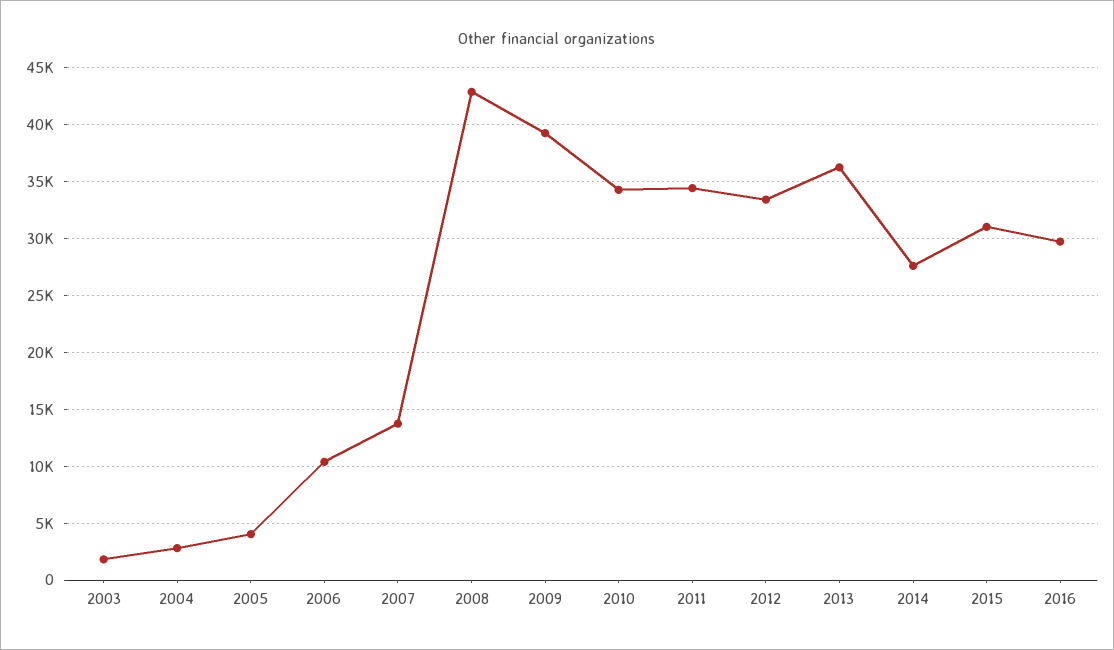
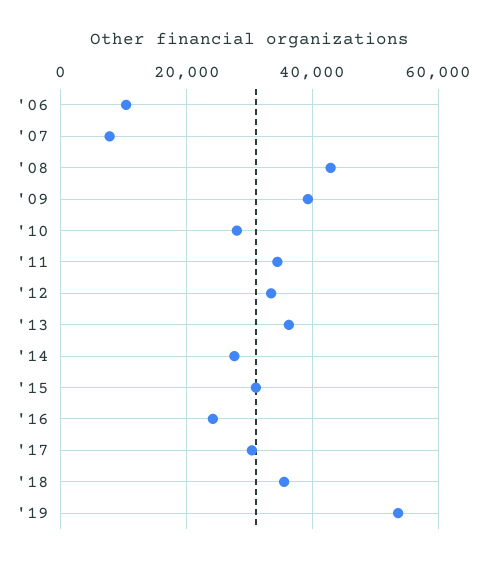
2003: 2000 -> none
2004: 3000 -> none
2005: 4000 -> none
2007: 14000 -> 8000
2010: 34000 -> 28000
2016: 30000 -> 24000
'17: none -> 30000
'18: none -> 36000
'19: none -> 54000

